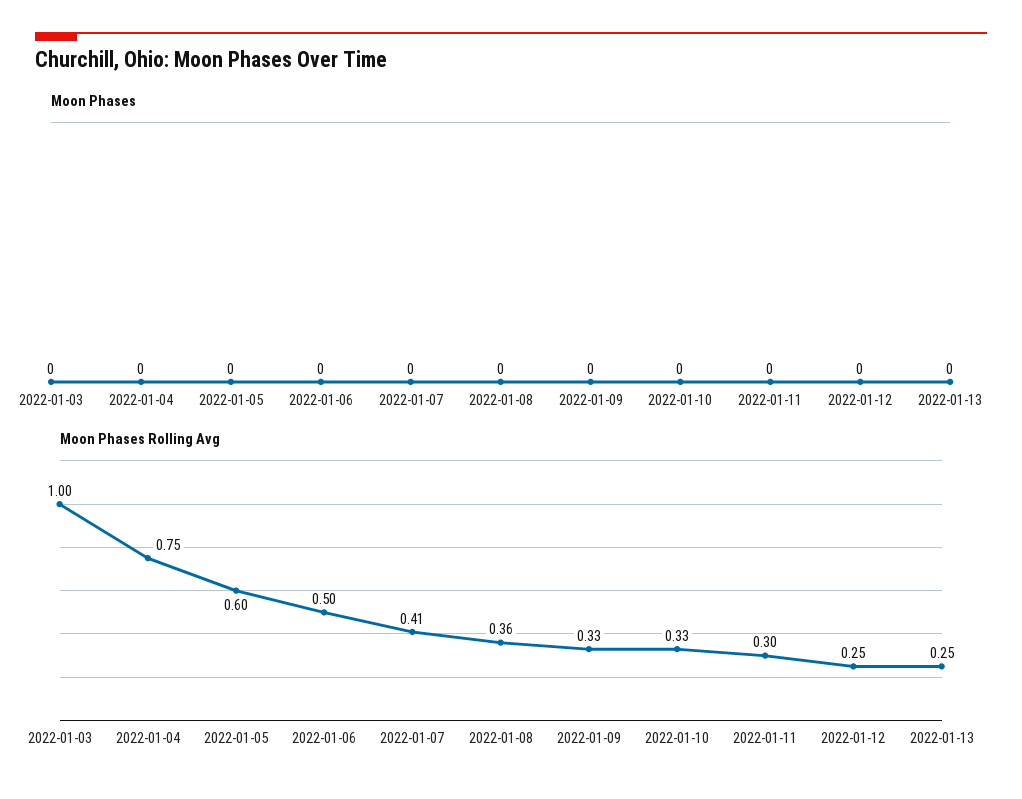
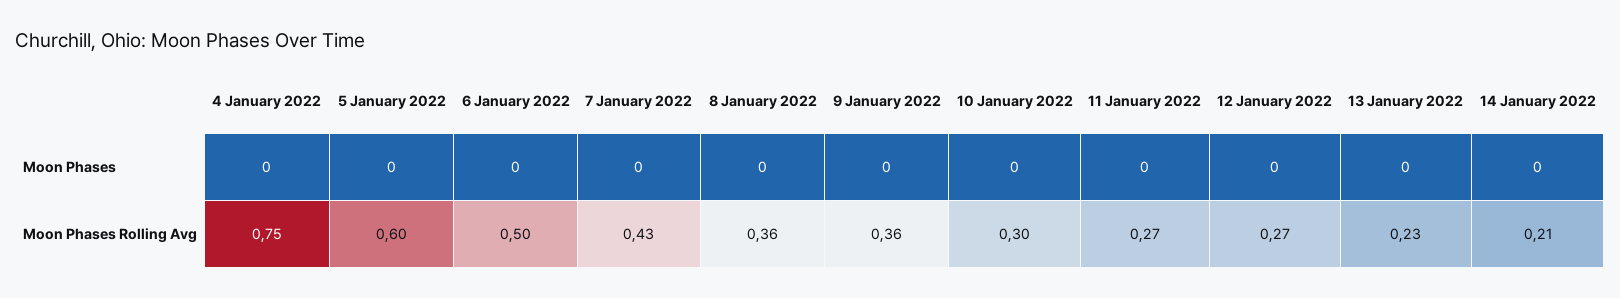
Moon Phases, 2022-01-03: 0 -> none
Moon Phases Rolling Avg, 2022-01-03: 1 -> none
Moon Phases Rolling Avg, 2022-01-07: 0.41 -> 0.43
Moon Phases Rolling Avg, 2022-01-09: 0.33 -> 0.36
Moon Phases Rolling Avg, 2022-01-10: 0.33 -> 0.3
Moon Phases Rolling Avg, 2022-01-11: 0.3 -> 0.27
Moon Phases Rolling Avg, 2022-01-12: 0.25 -> 0.27
Moon Phases Rolling Avg, 2022-01-13: 0.25 -> 0.23
Moon Phases, 14 January 2022: none -> 0
Moon Phases Rolling Avg, 14 January 2022: none -> 0.21

